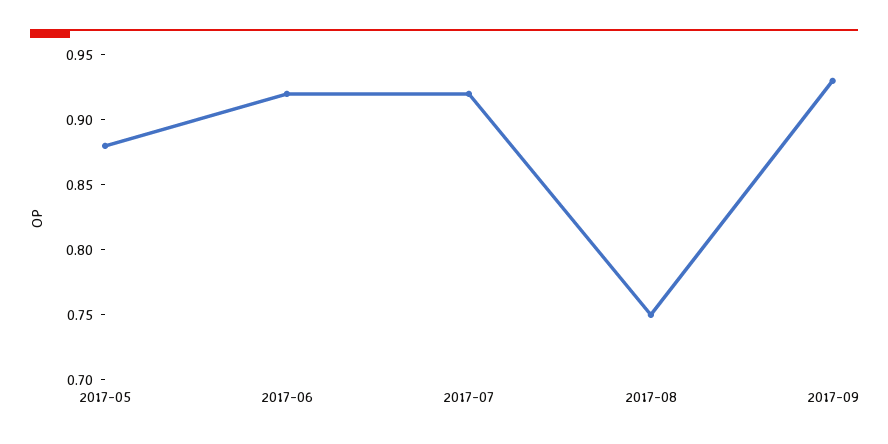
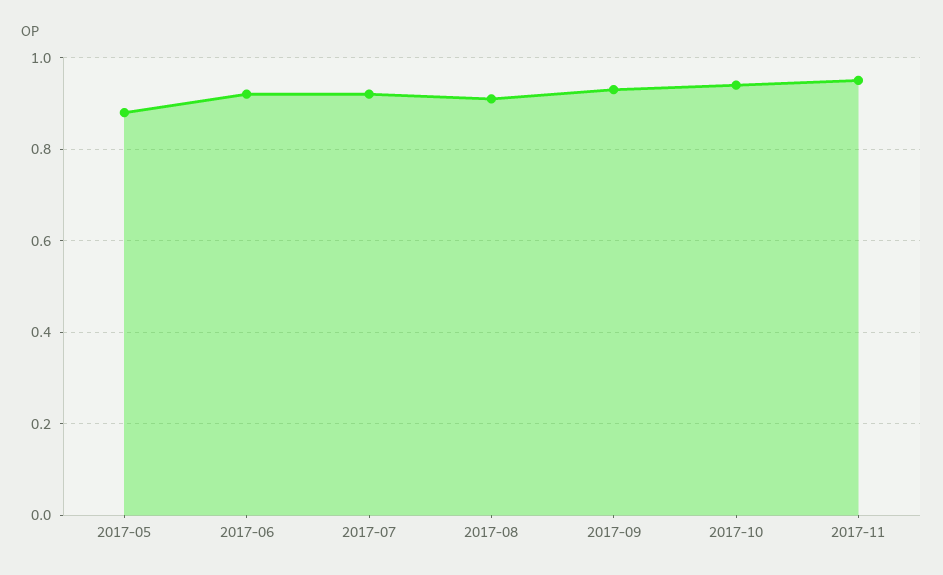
2017-08: 0.75 -> 0.9
2017-10: none -> 0.95
2017-11: none -> 0.95

